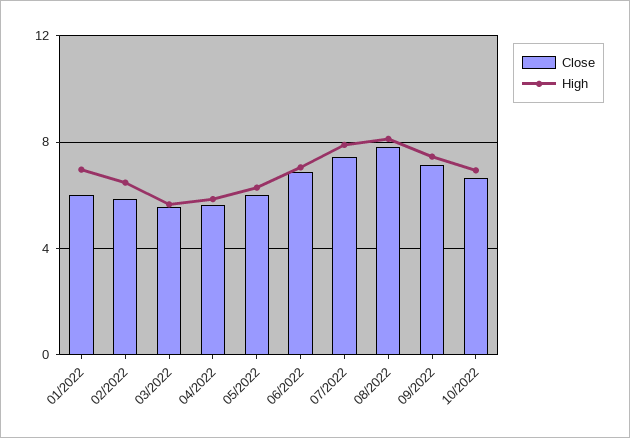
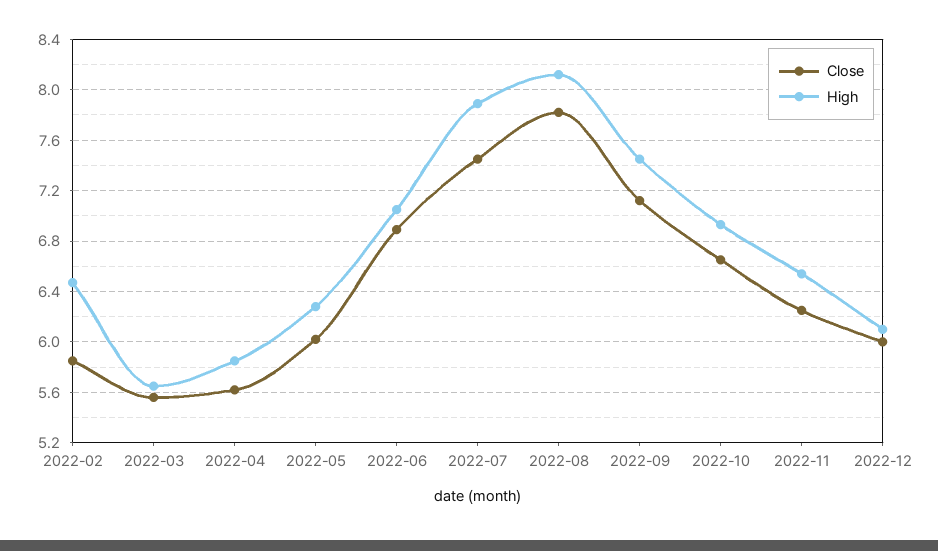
Close, 01/2022: 6 -> none
High, 01/2022: 7 -> none
Close, 2022-11: none -> 6.25
High, 2022-11: none -> 6.55
Close, 2022-12: none -> 6
High, 2022-12: none -> 6.1

